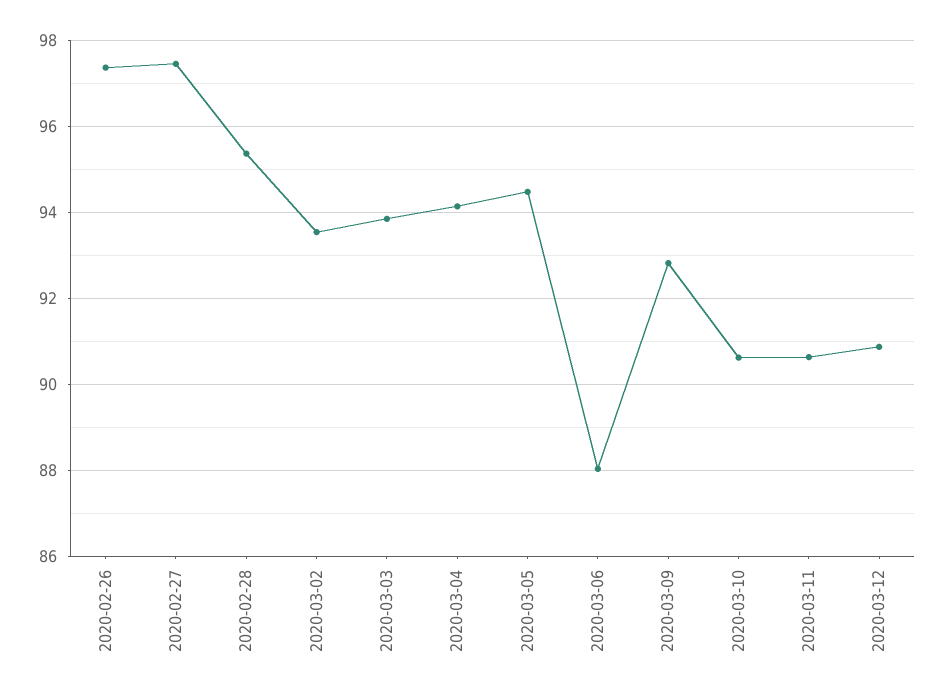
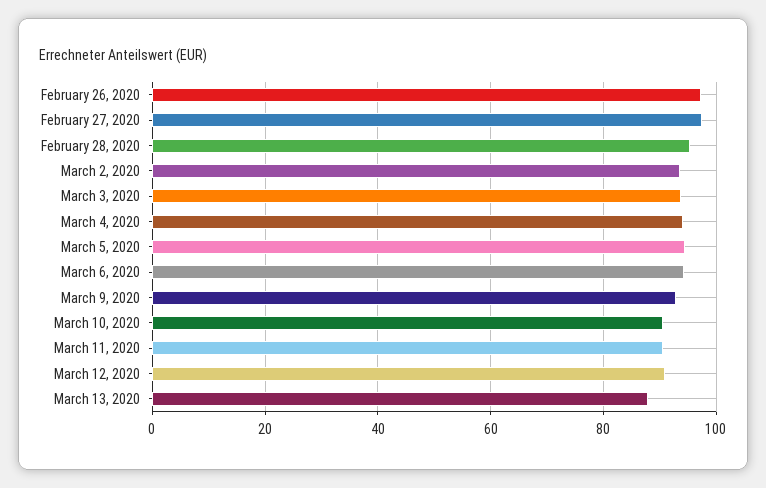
2020-03-06: 88 -> 94
March 13, 2020: none -> 88

